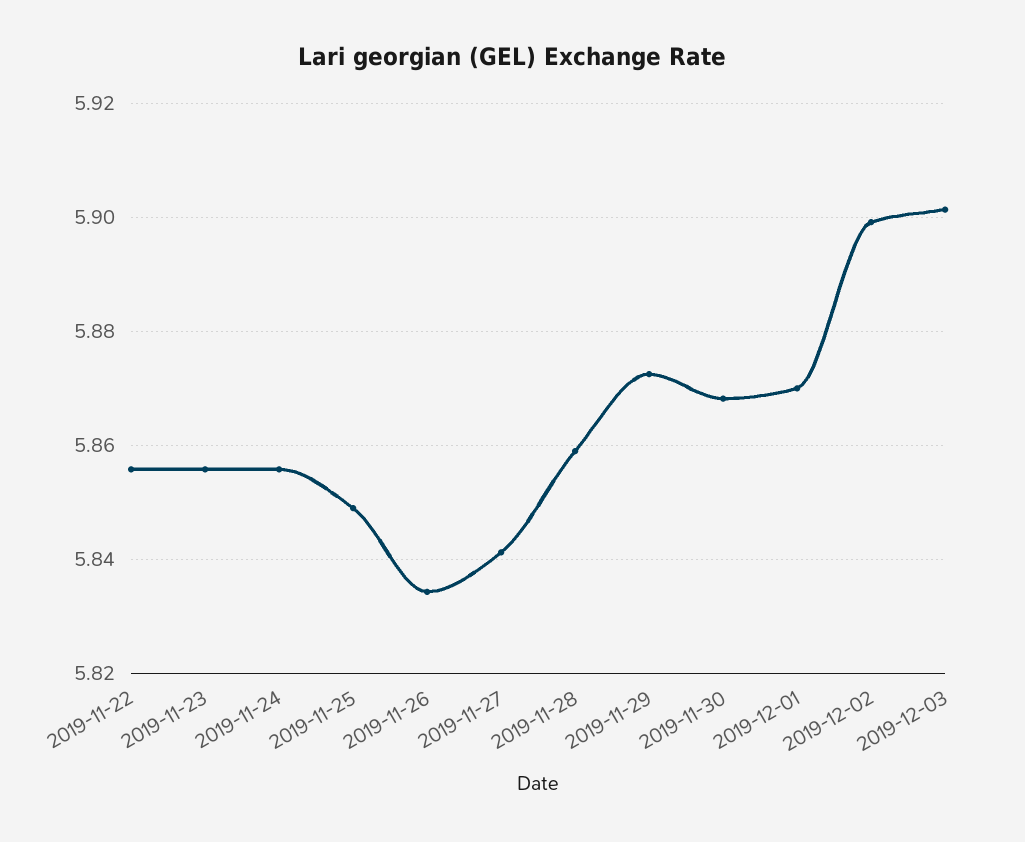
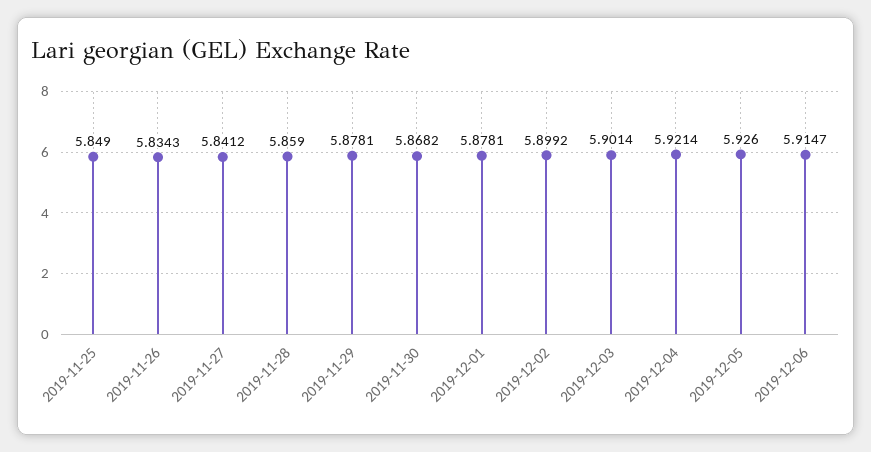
2019-11-22: 5.856 -> none
2019-11-23: 5.856 -> none
2019-11-24: 5.856 -> none
2019-11-29: 5.872 -> 5.8781
2019-12-01: 5.87 -> 5.8781
2019-12-04: none -> 5.9214
2019-12-05: none -> 5.926
2019-12-06: none -> 5.9147

